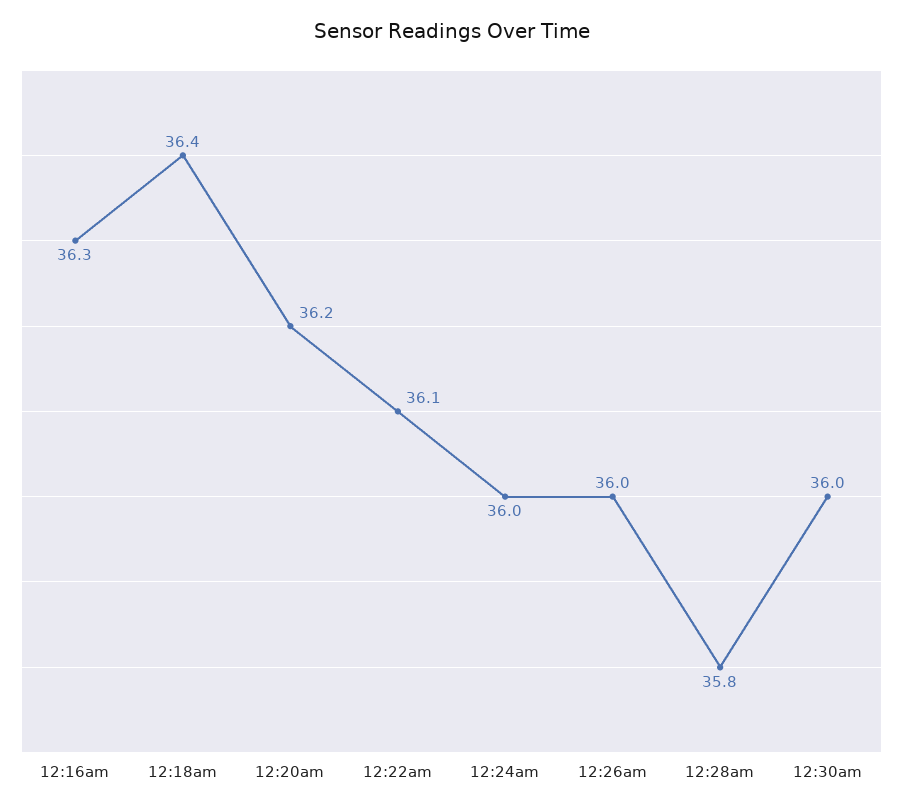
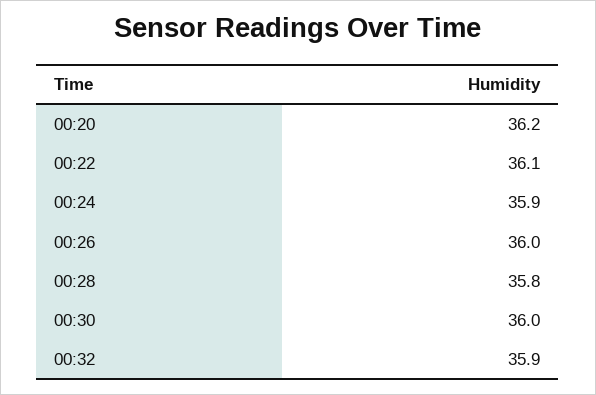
12:16am: 36.3 -> none
12:18am: 36.4 -> none
12:24am: 36 -> 35.9
00:32: none -> 35.9

